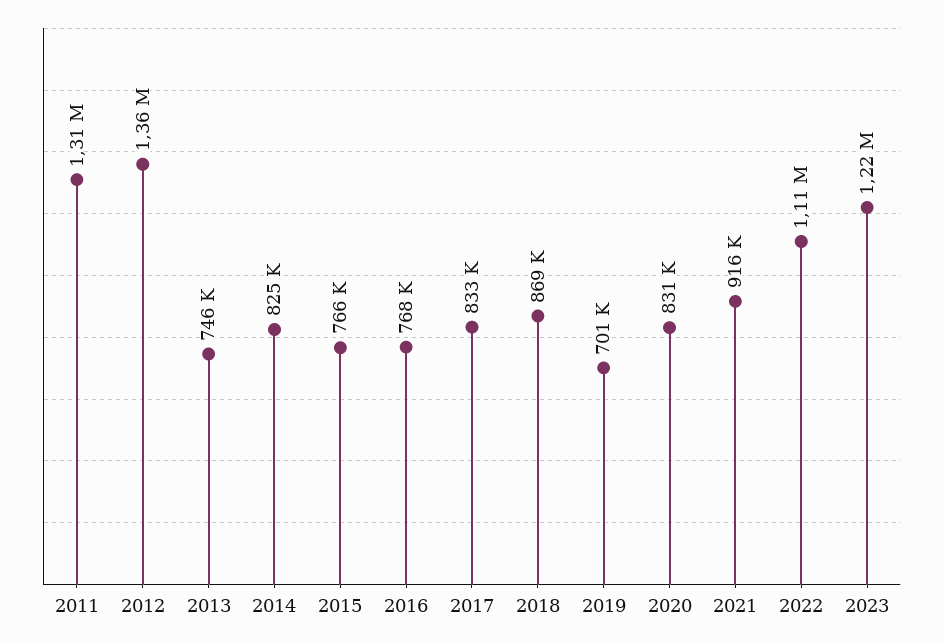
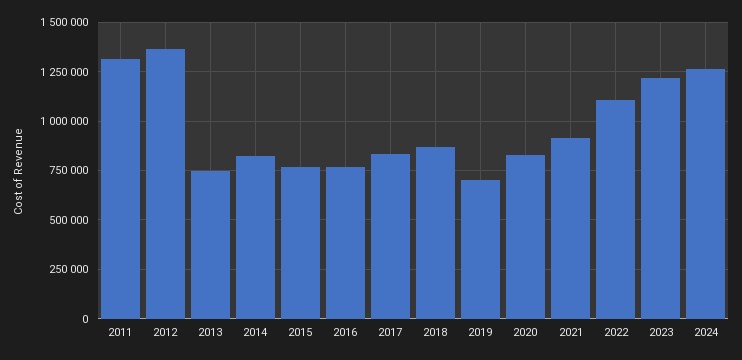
2024: none -> 1250000

